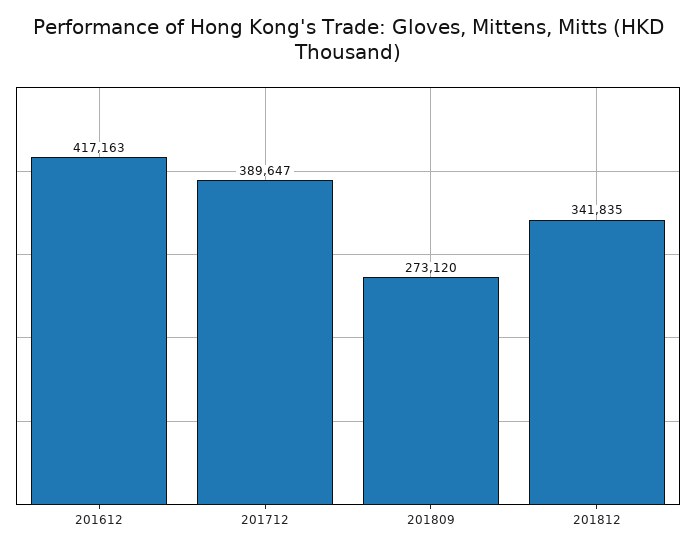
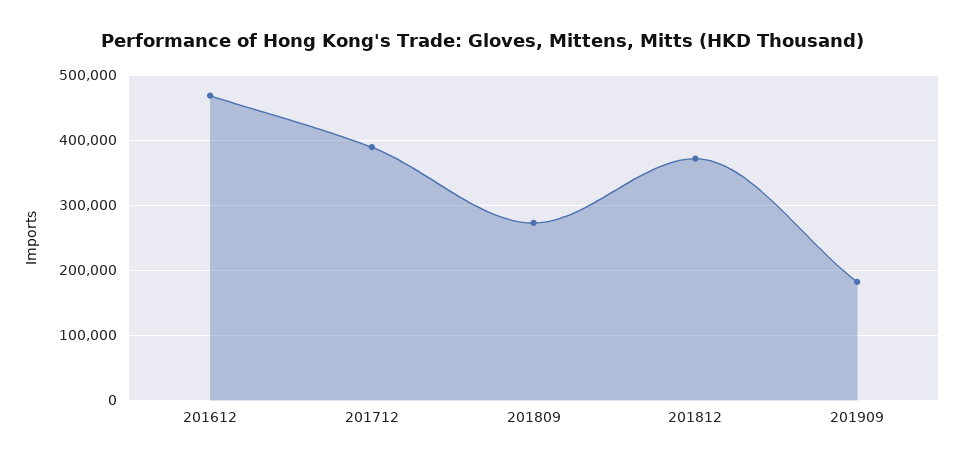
201612: 417163 -> 470000
201812: 341835 -> 370000
201909: none -> 180000

